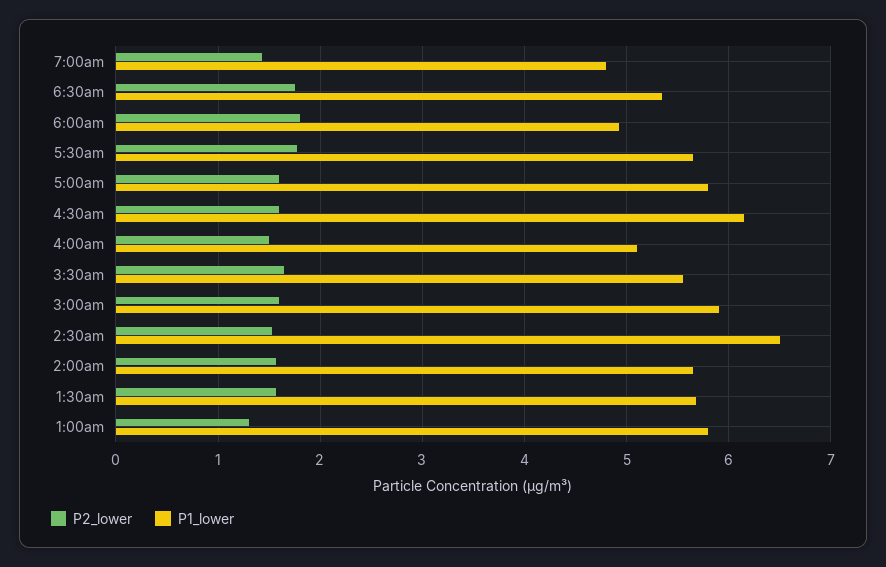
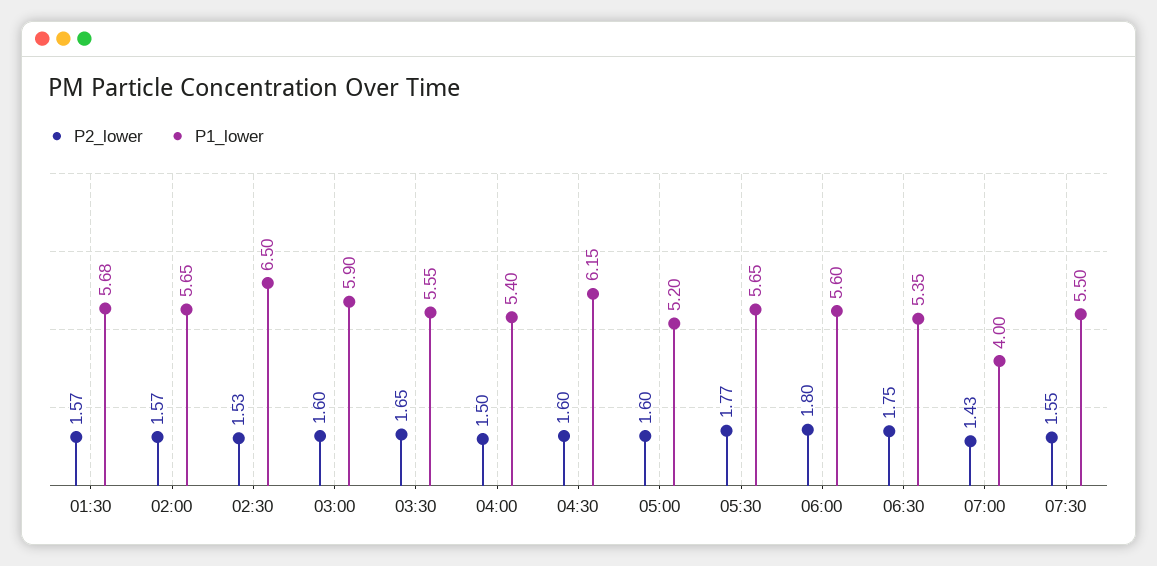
P1_lower, 7:00am: 4.8 -> 4
P1_lower, 6:00am: 4.9 -> 5.6
P1_lower, 5:00am: 5.8 -> 5.2
P1_lower, 4:00am: 5.1 -> 5.4
P2_lower, 1:00am: 1.3 -> none
P1_lower, 1:00am: 5.8 -> none
P2_lower, 07:30: none -> 1.55
P1_lower, 07:30: none -> 5.5

